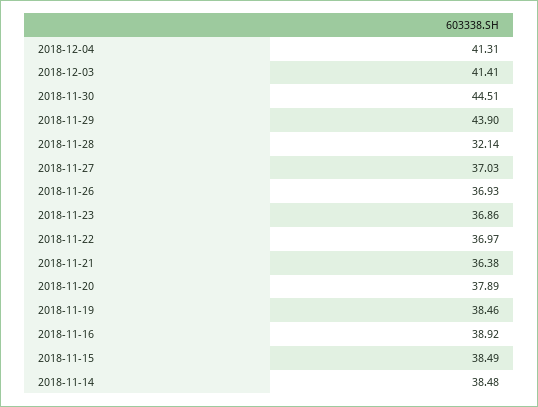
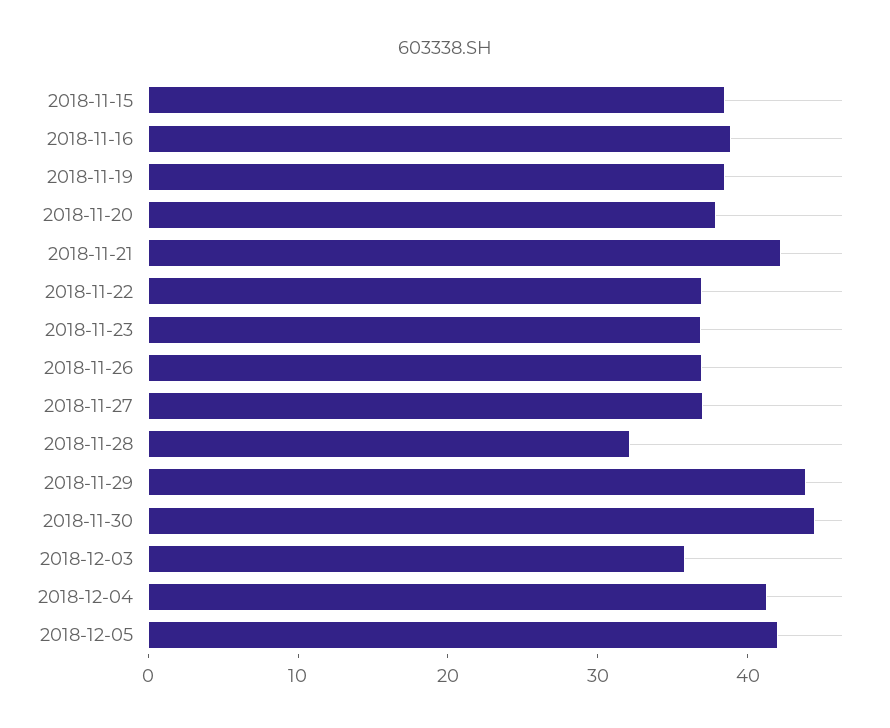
2018-12-03: 41.41 -> 36
2018-11-21: 36.38 -> 42
2018-11-14: 38.48 -> none
2018-12-05: none -> 42

